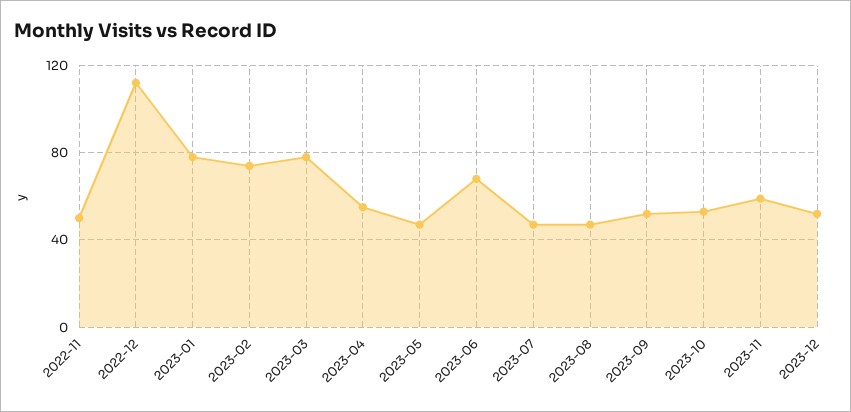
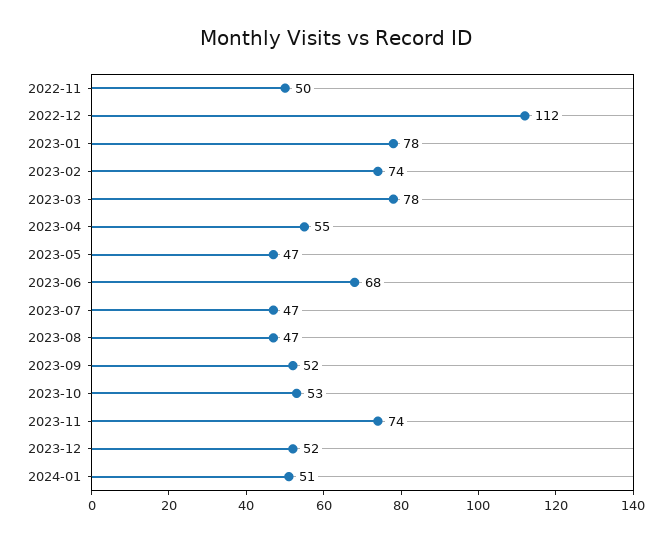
2023-11: 60 -> 74
2024-01: none -> 51

